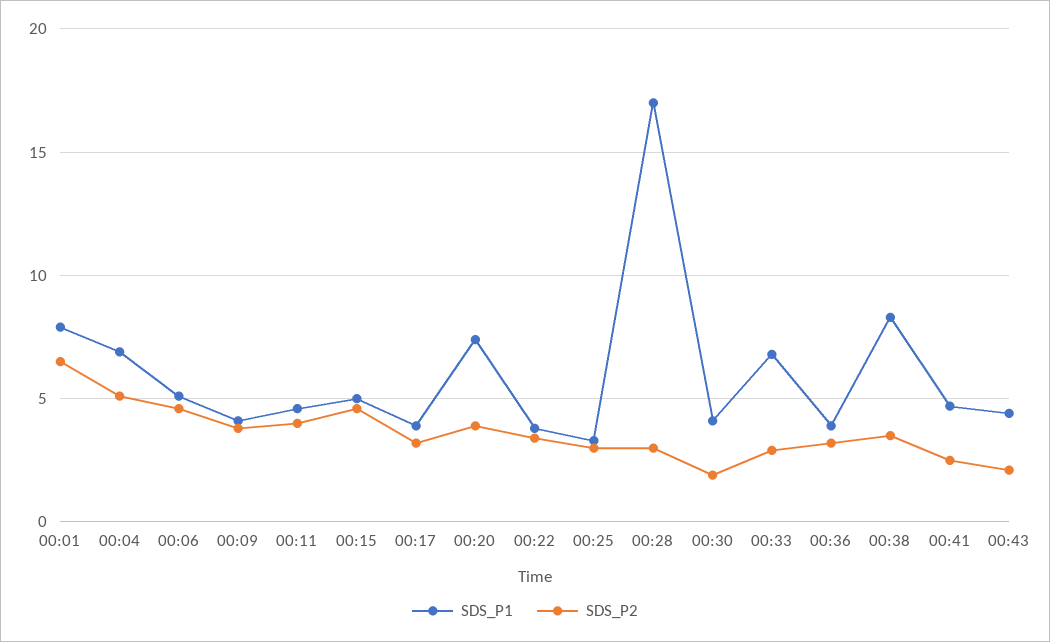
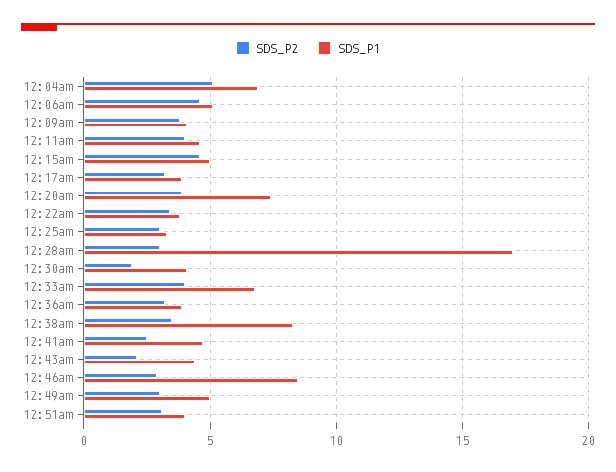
SDS_P1, 00:01: 8 -> none
SDS_P2, 00:01: 6.5 -> none
SDS_P2, 00:33: 3 -> 4
SDS_P2, 12:46am: none -> 3
SDS_P1, 12:46am: none -> 8.5
SDS_P2, 12:49am: none -> 3
SDS_P1, 12:49am: none -> 5
SDS_P2, 12:51am: none -> 3
SDS_P1, 12:51am: none -> 4

